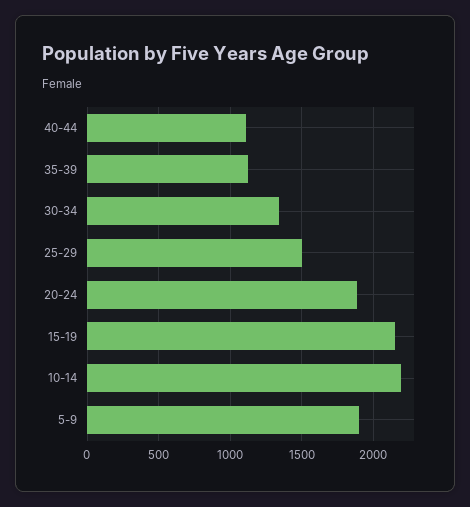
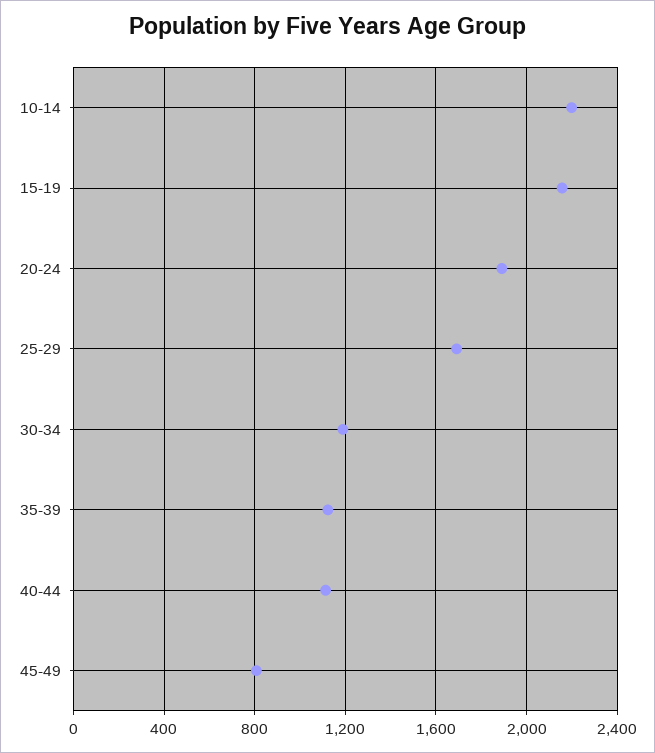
30-34: 1350 -> 1200
25-29: 1500 -> 1700
5-9: 1900 -> none
45-49: none -> 800

